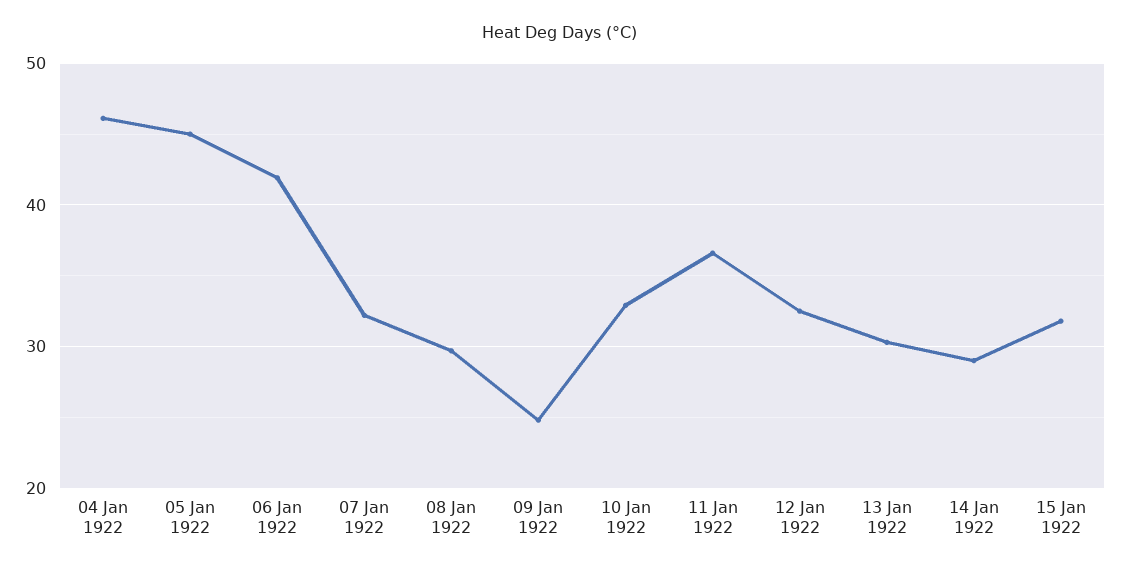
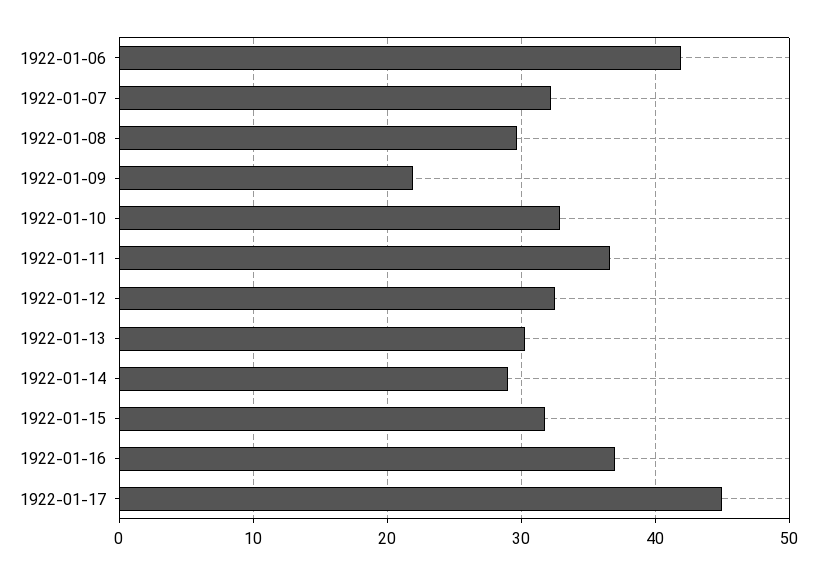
04 Jan 1922: 46 -> none
05 Jan 1922: 45 -> none
09 Jan 1922: 25 -> 22
1922-01-16: none -> 37
1922-01-17: none -> 45

